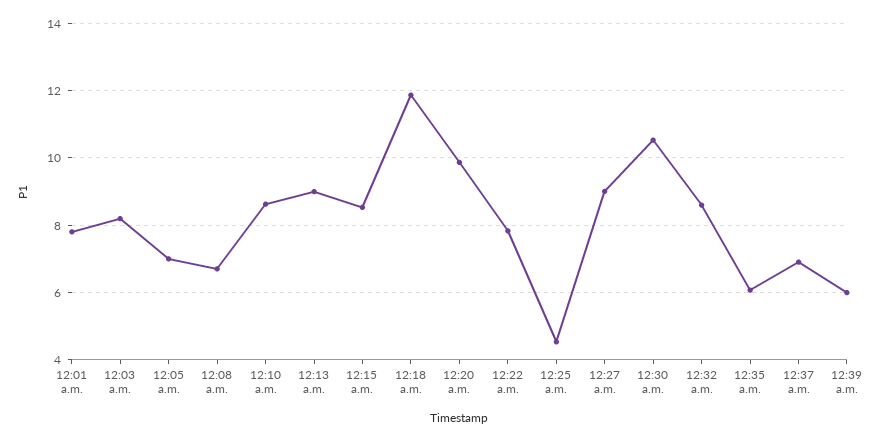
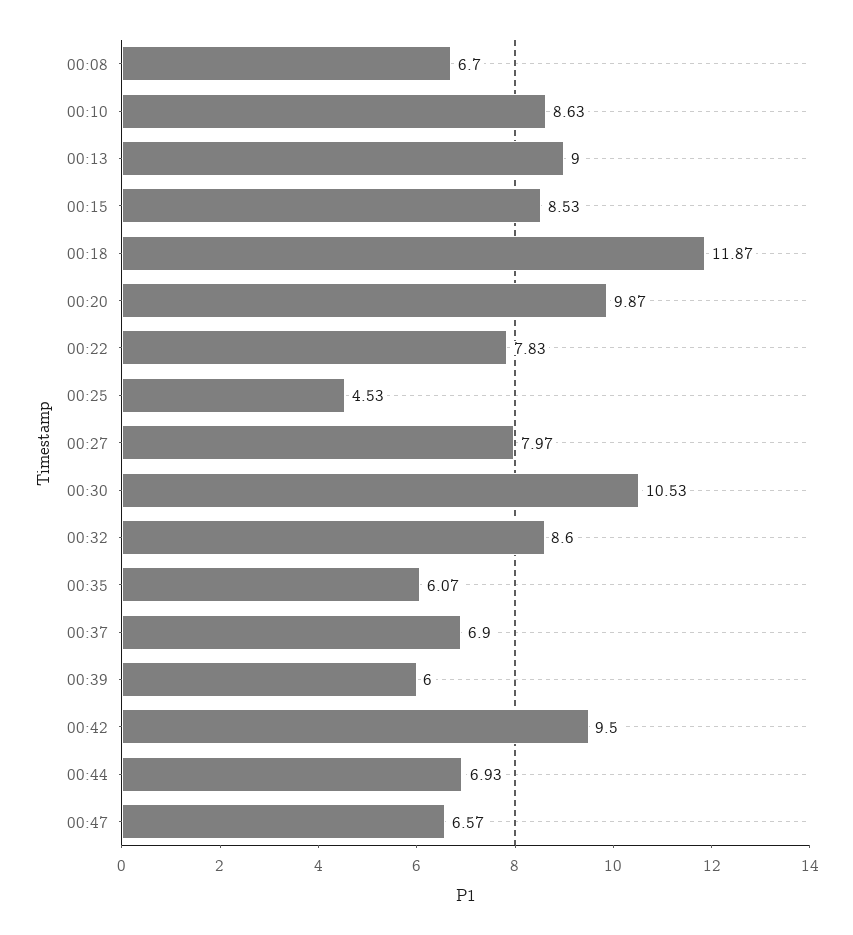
12:01 a.m.: 7.8 -> none
12:03 a.m.: 8.2 -> none
12:05 a.m.: 7 -> none
12:27 a.m.: 9 -> 7.97
00:42: none -> 9.5
00:44: none -> 6.93
00:47: none -> 6.57

